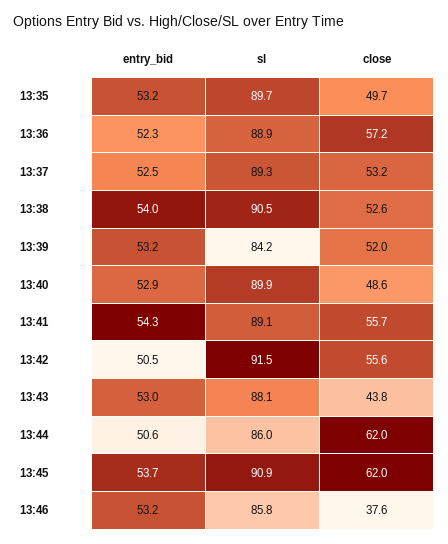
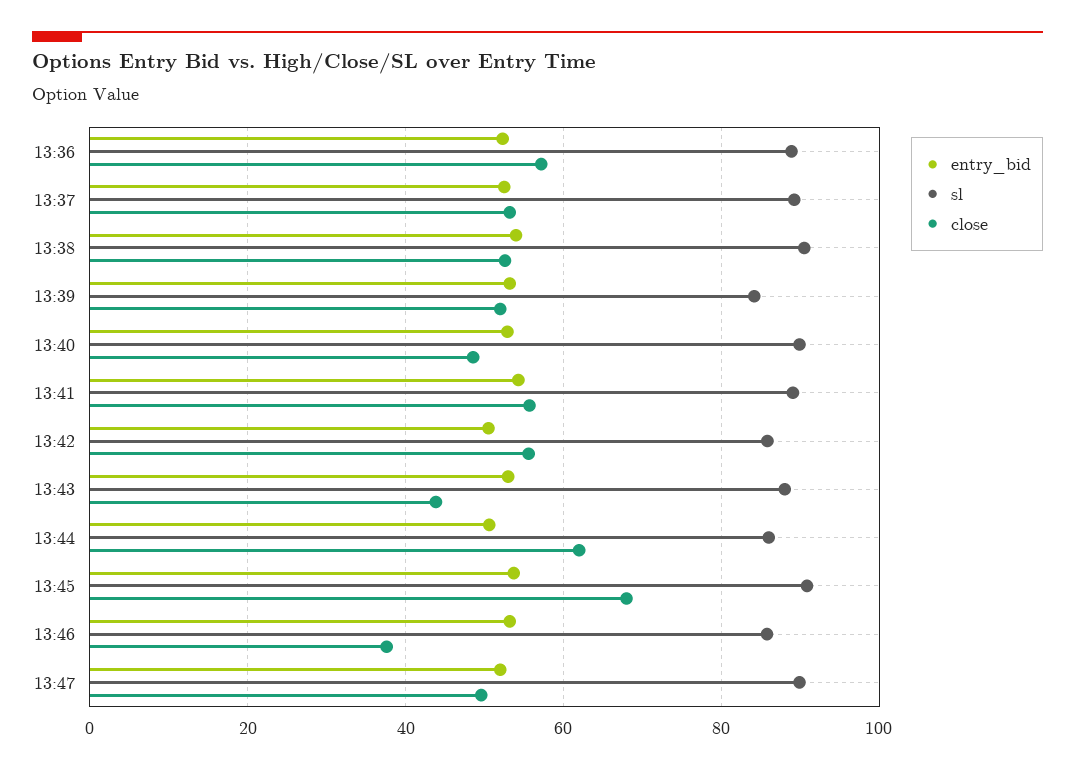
entry_bid, 13:35: 53.2 -> none
sl, 13:35: 89.7 -> none
close, 13:35: 49.7 -> none
sl, 13:42: 91.5 -> 86
close, 13:45: 62 -> 68
entry_bid, 13:47: none -> 52
sl, 13:47: none -> 90
close, 13:47: none -> 50

